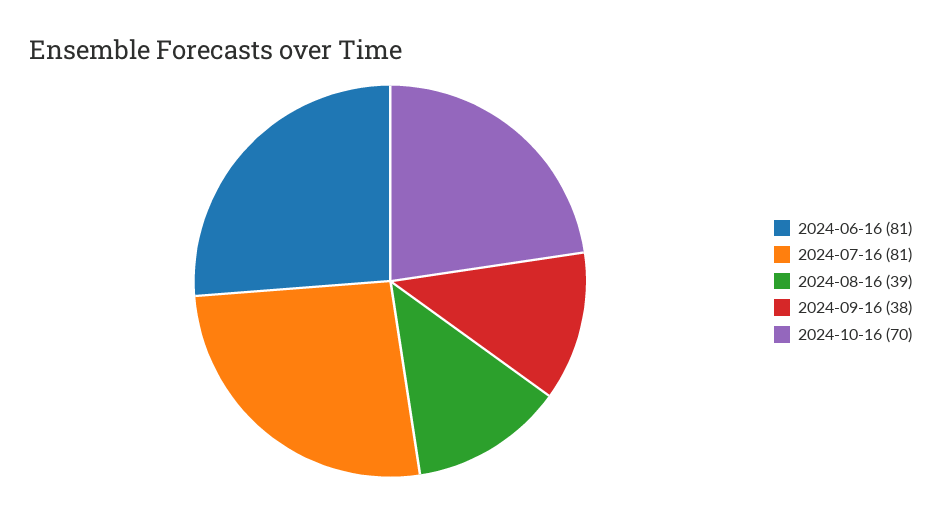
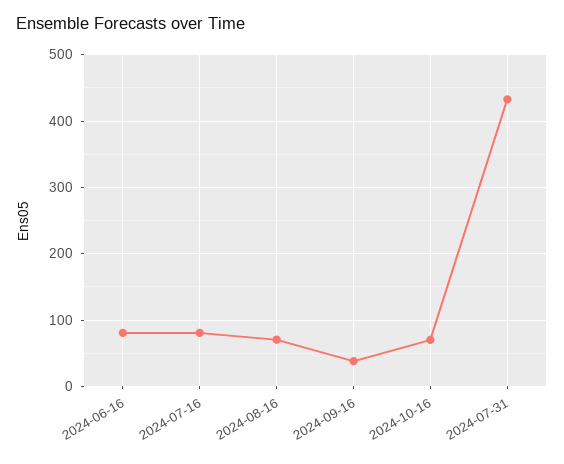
2024-08-16: 39 -> 70
2024-07-31: none -> 430

